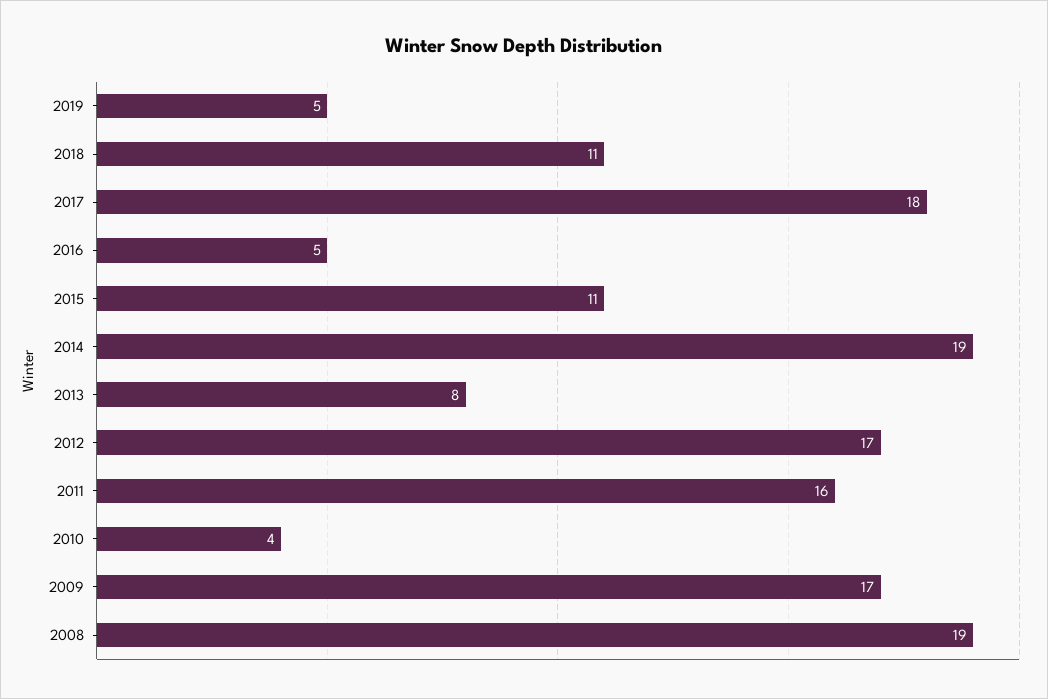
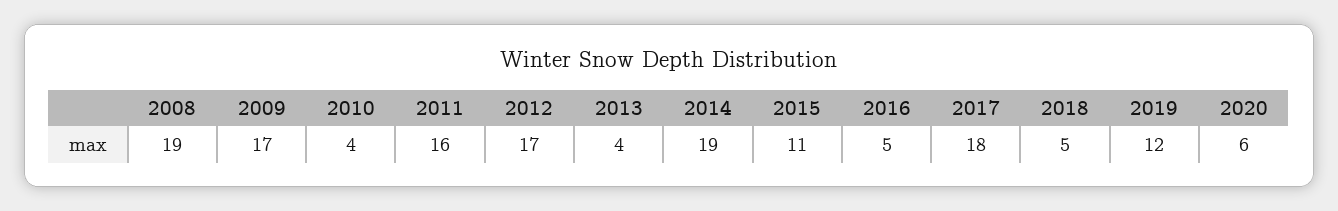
2019: 5 -> 12
2018: 11 -> 5
2013: 8 -> 4
2020: none -> 6

